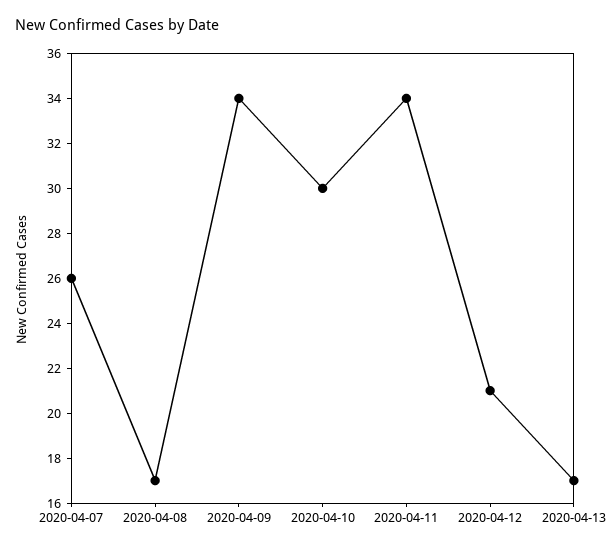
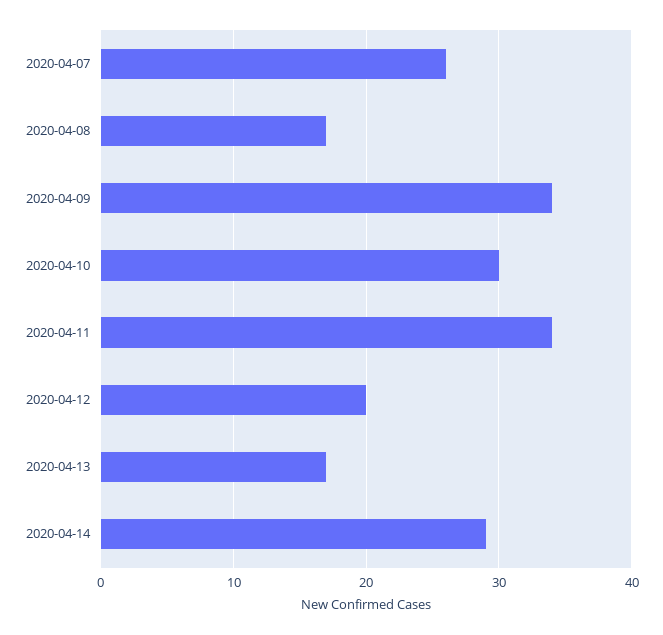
2020-04-12: 21 -> 20
2020-04-14: none -> 29

